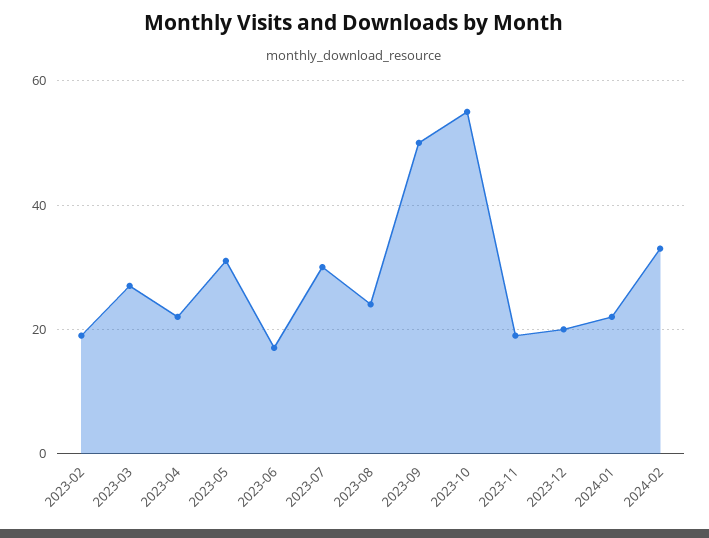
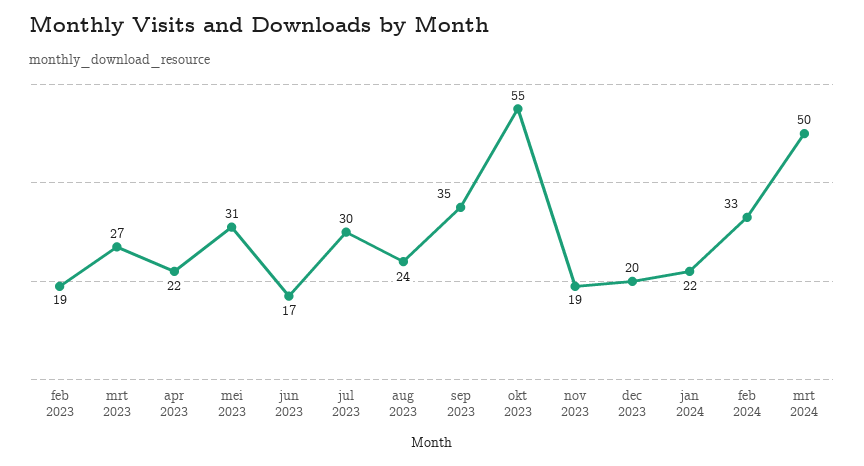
2023-09: 50 -> 35
mrt 2024: none -> 50

